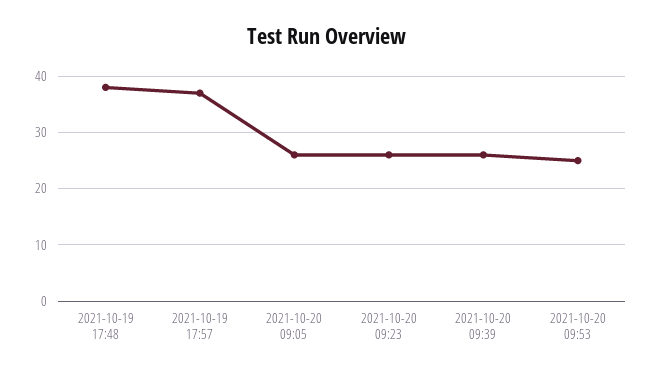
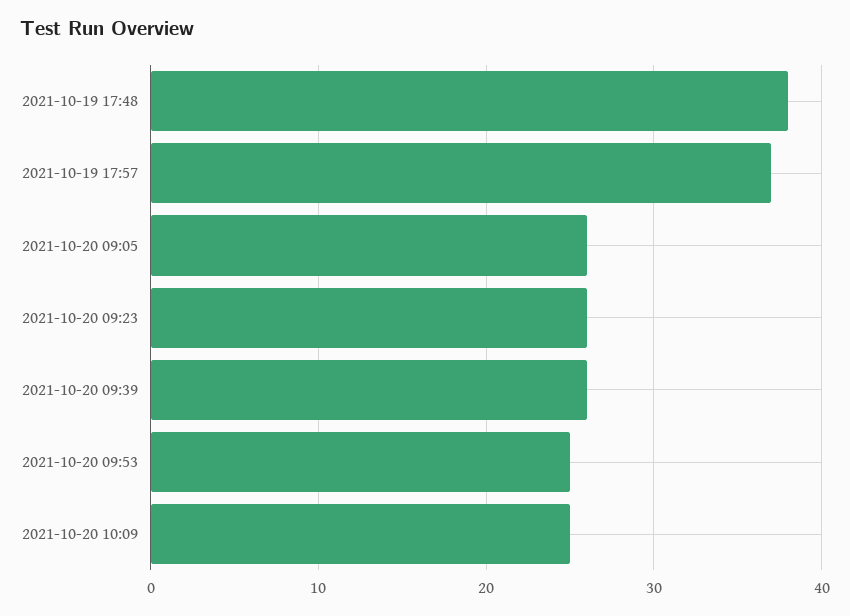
2021-10-20 10:09: none -> 25

